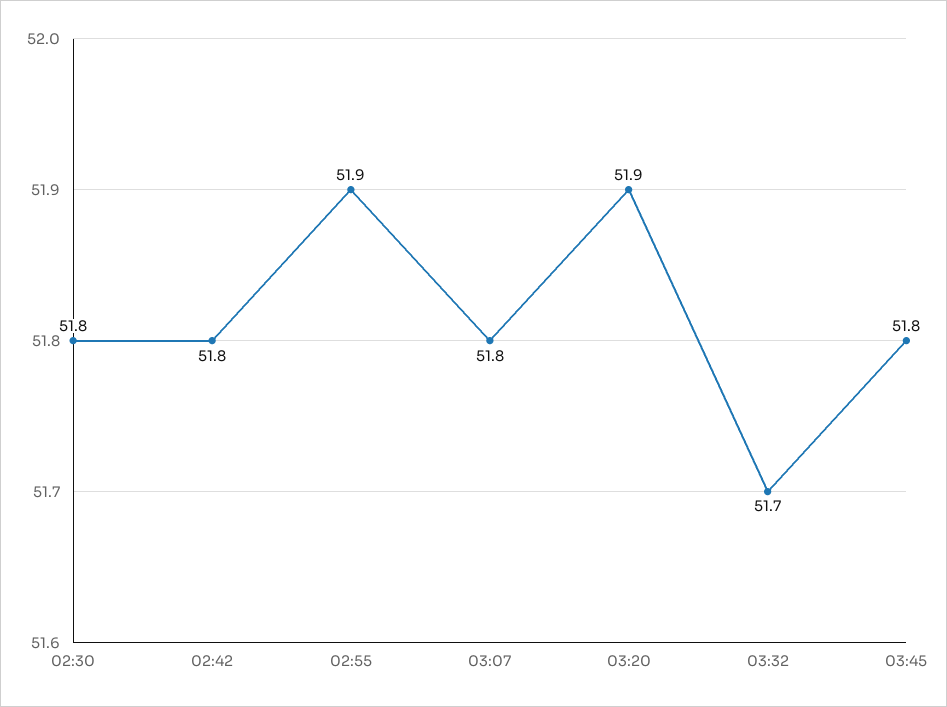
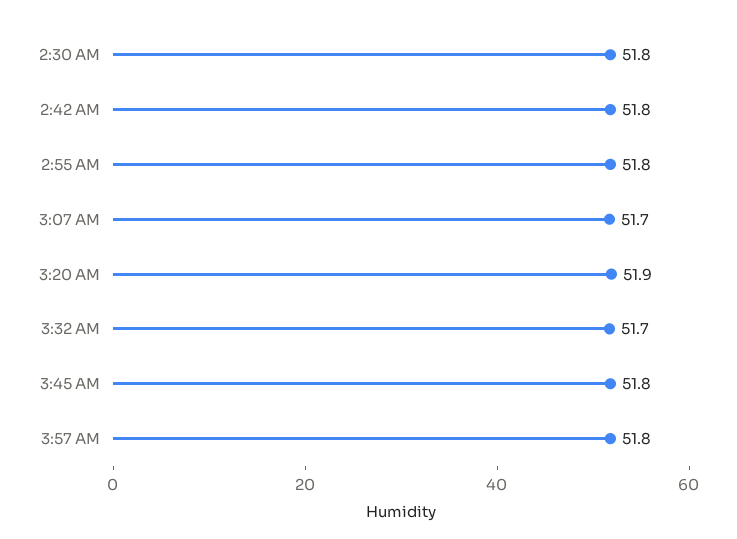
02:55: 51.9 -> 51.8
03:07: 51.8 -> 51.7
3:57 AM: none -> 51.8

